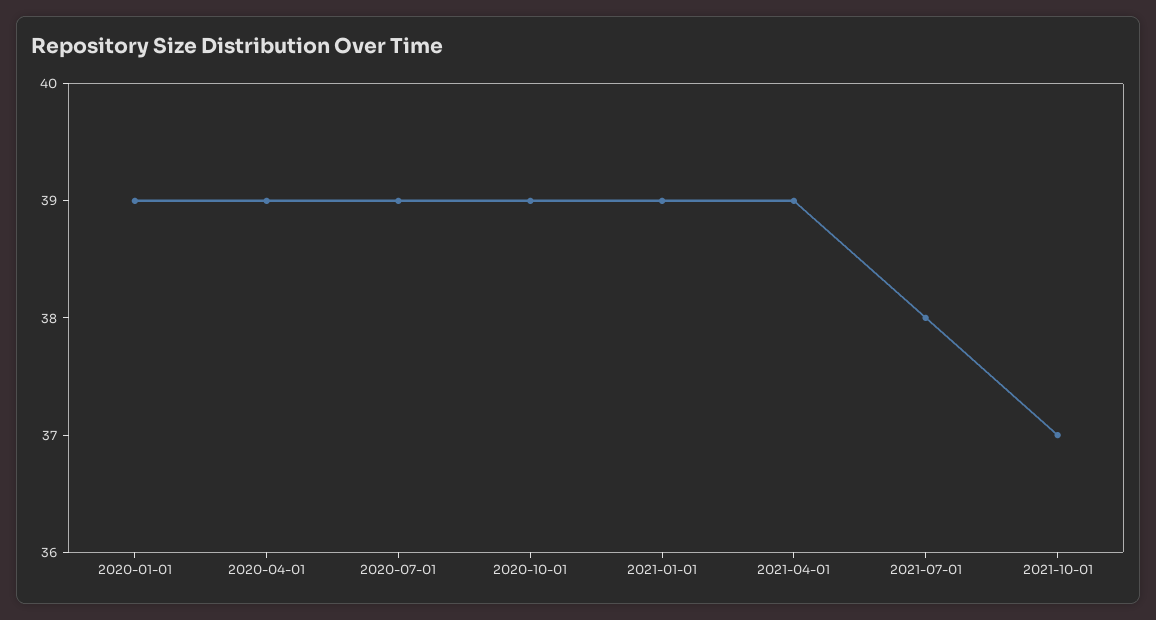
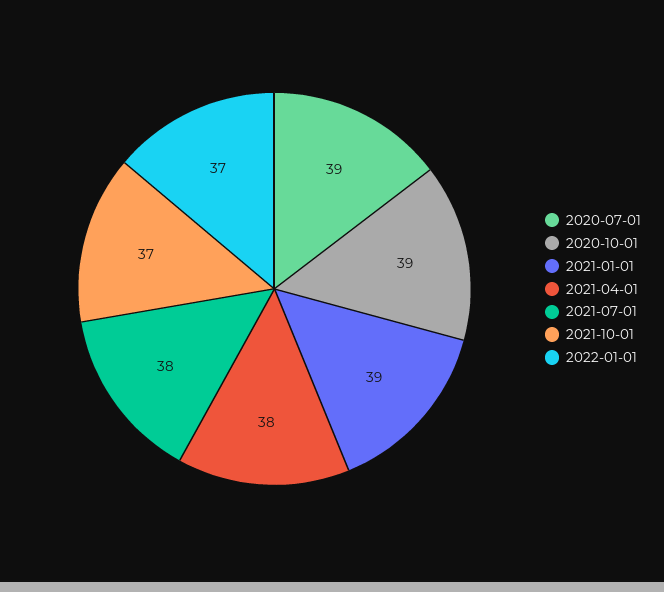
2020-01-01: 39 -> none
2020-04-01: 39 -> none
2021-04-01: 39 -> 38
2022-01-01: none -> 37

